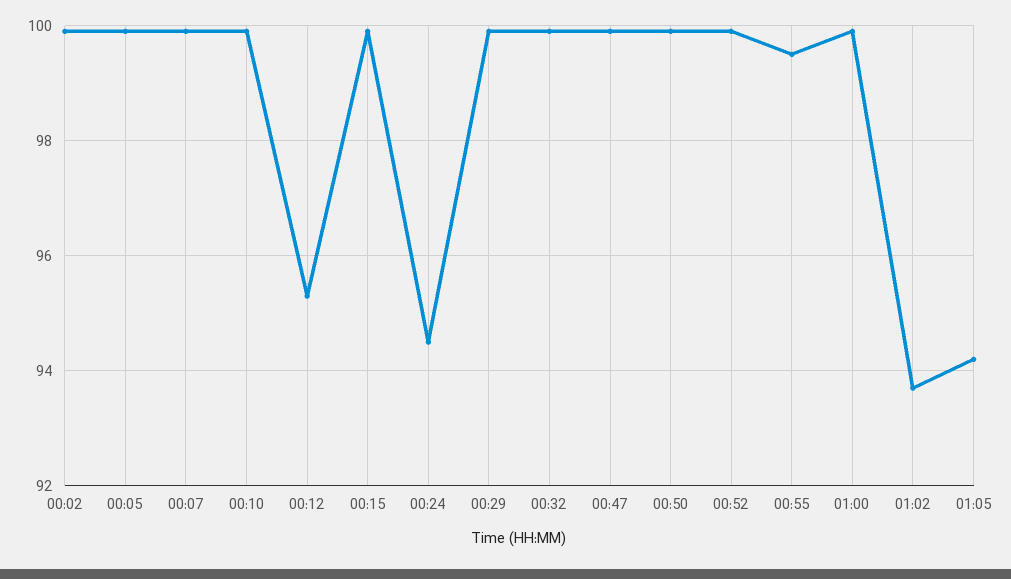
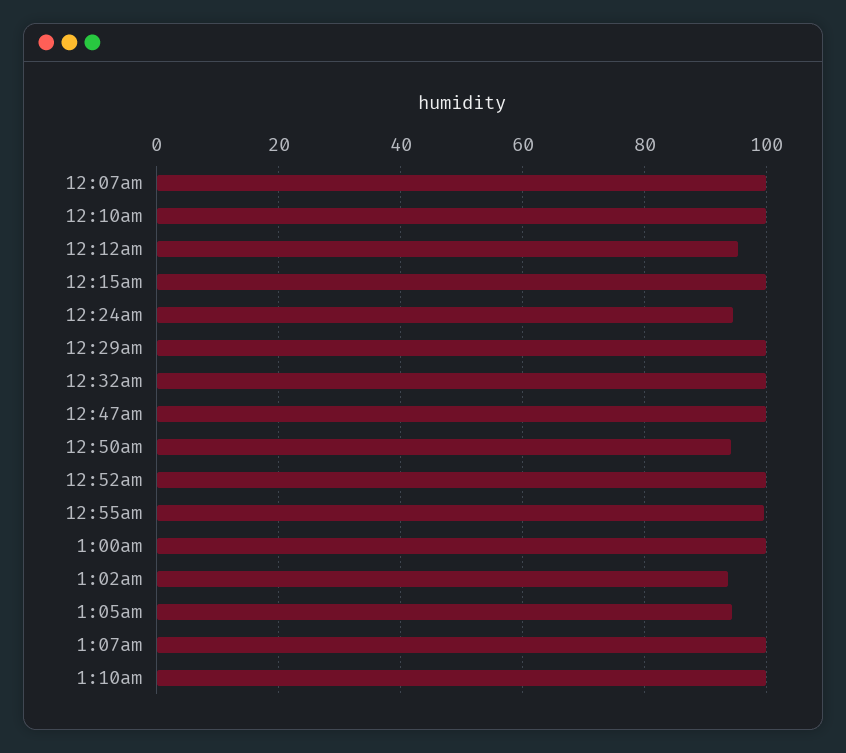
00:02: 100 -> none
00:05: 100 -> none
00:50: 100 -> 94
1:07am: none -> 100
1:10am: none -> 100

